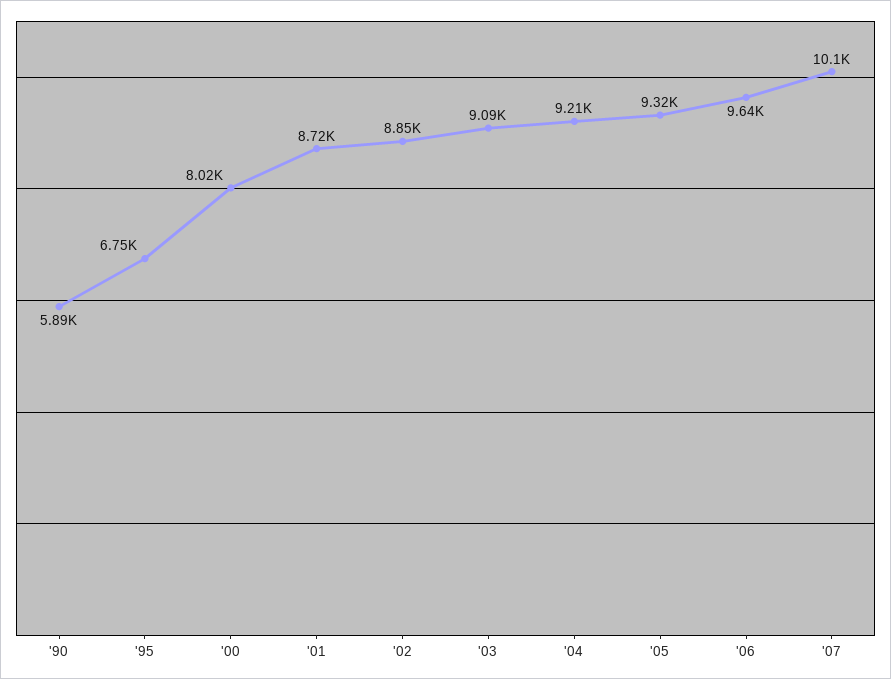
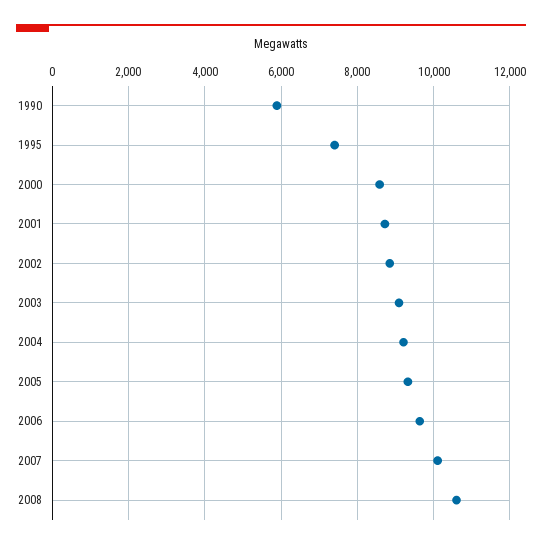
'95: 6750 -> 7400
'00: 8020 -> 8600
2008: none -> 10600

